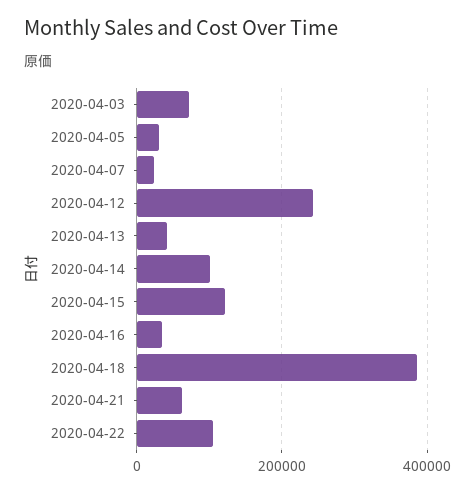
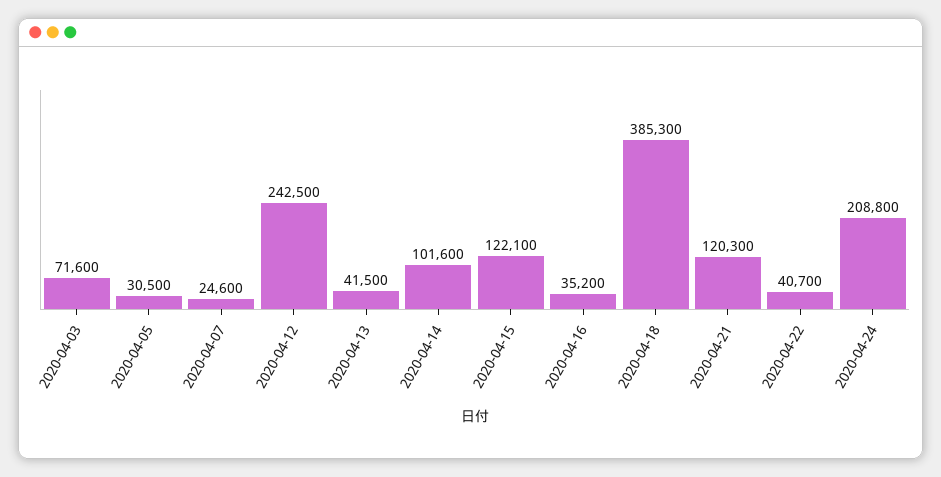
2020-04-21: 60000 -> 120300
2020-04-22: 100000 -> 40700
2020-04-24: none -> 208800

